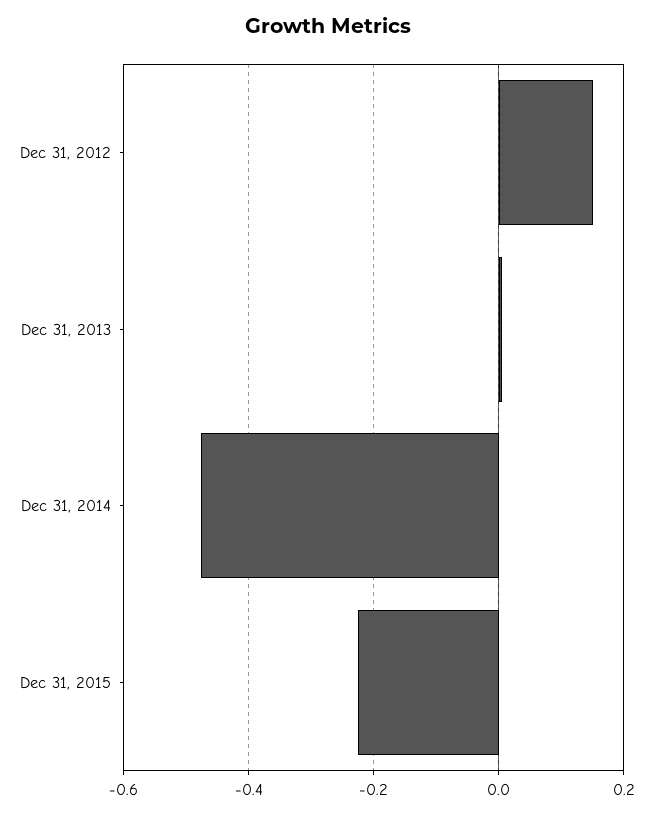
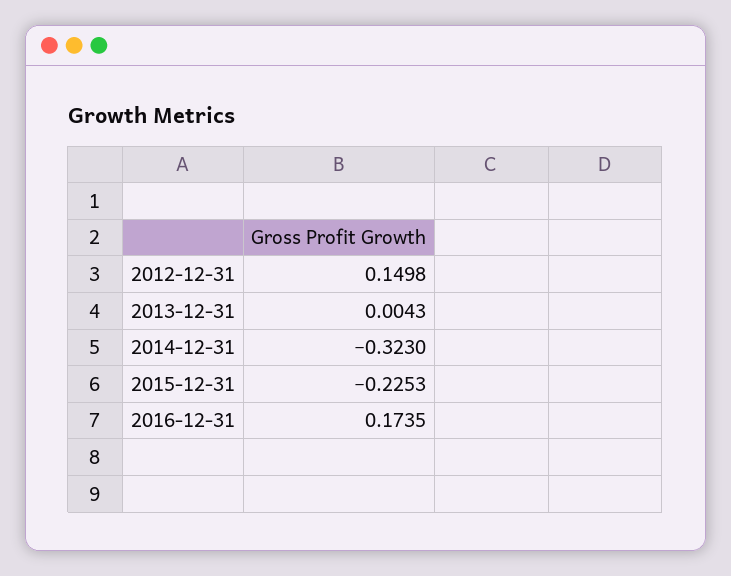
Dec 31, 2014: -0.48 -> -0.323
2016-12-31: none -> 0.1735

